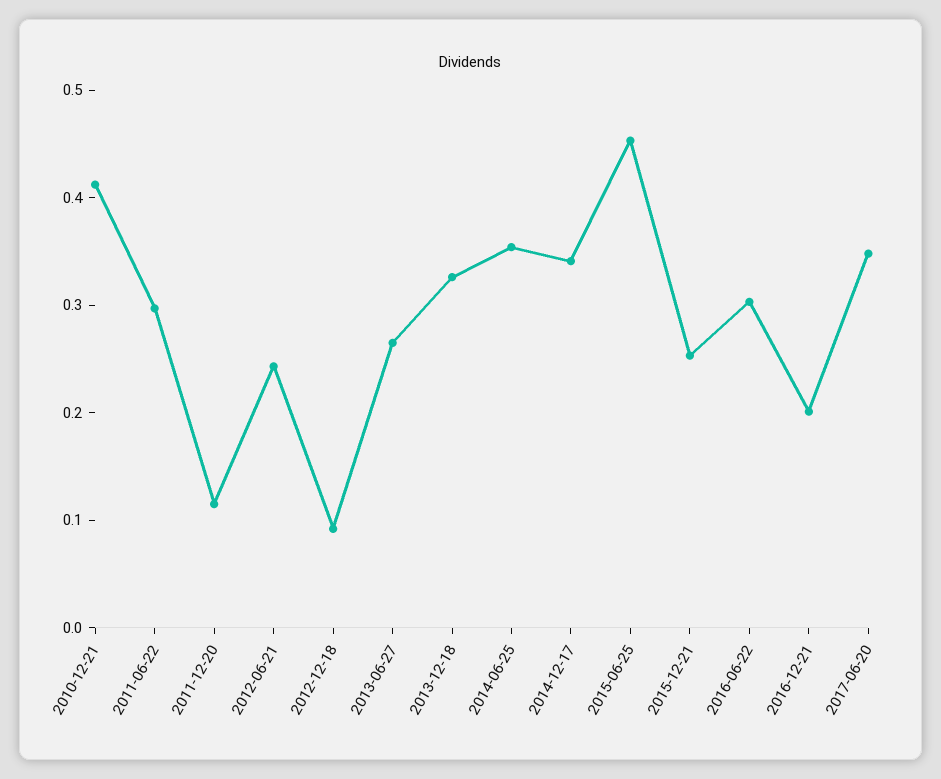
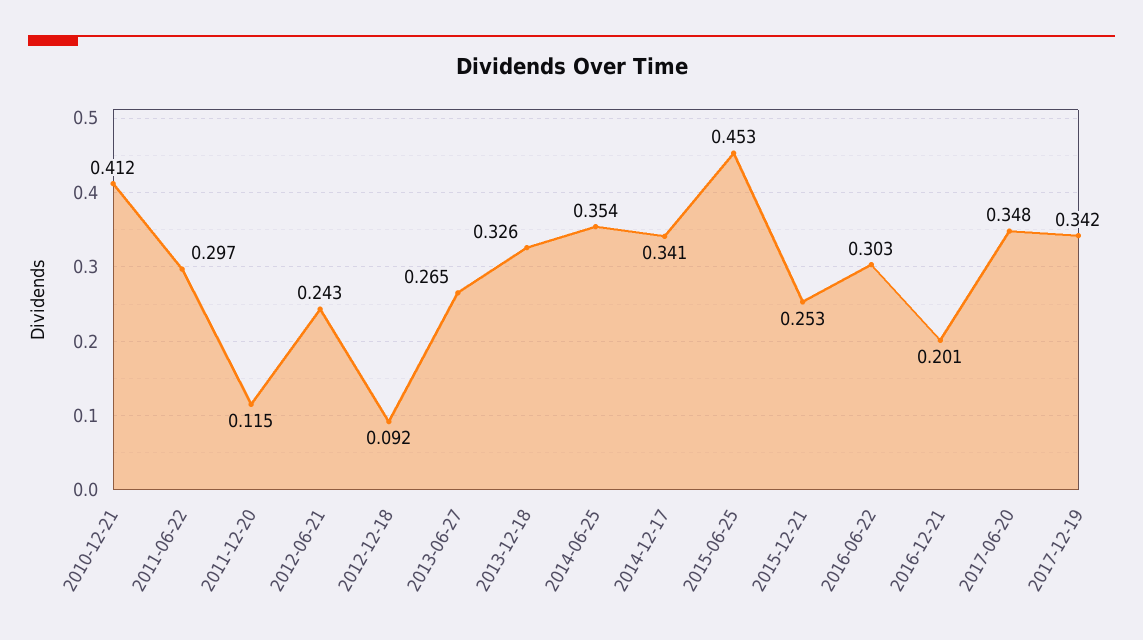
2017-12-19: none -> 0.342

